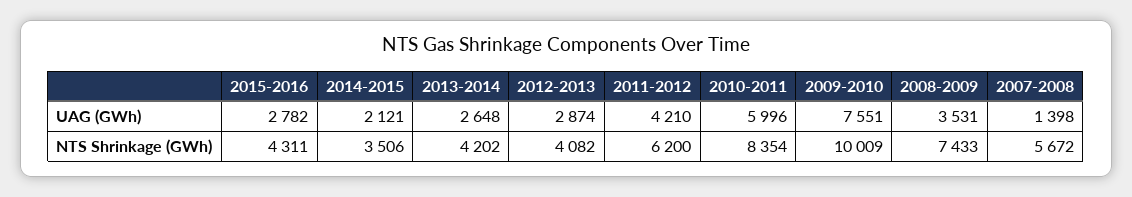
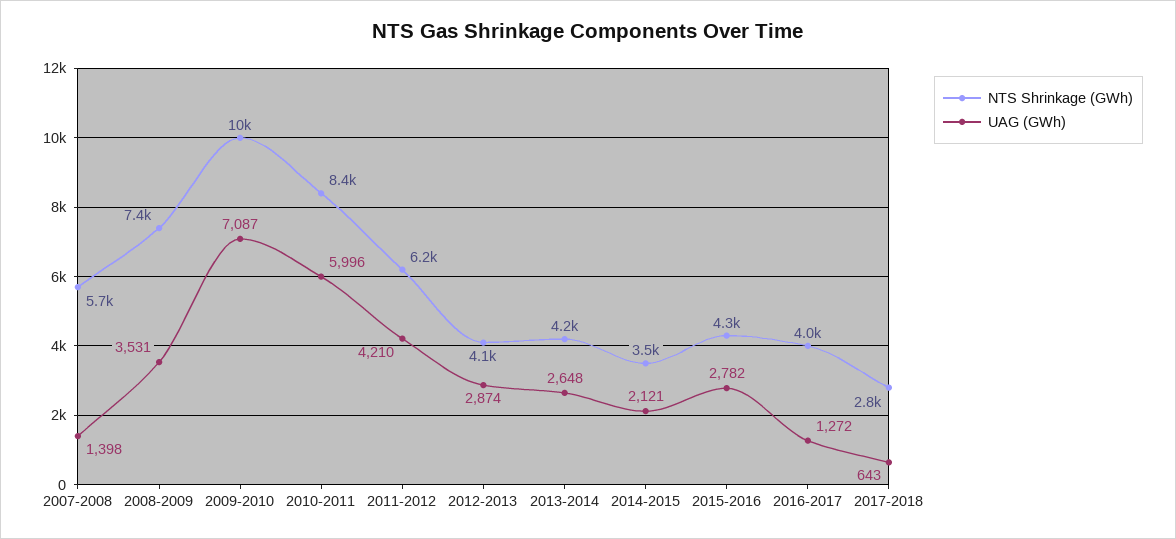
UAG (GWh), 2009-2010: 7551 -> 7087
NTS Shrinkage (GWh), 2016-2017: none -> 4000
UAG (GWh), 2016-2017: none -> 1272
NTS Shrinkage (GWh), 2017-2018: none -> 2800
UAG (GWh), 2017-2018: none -> 643

